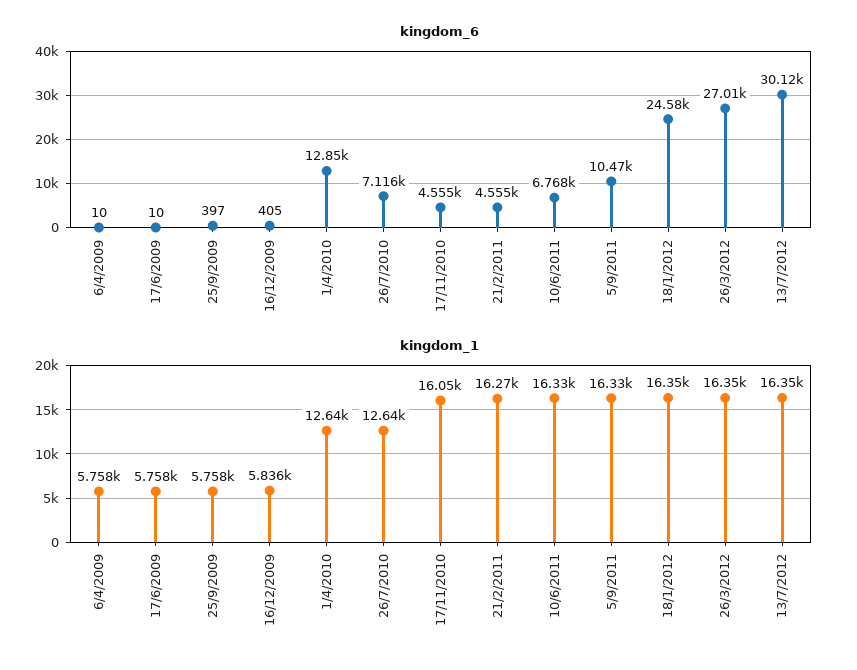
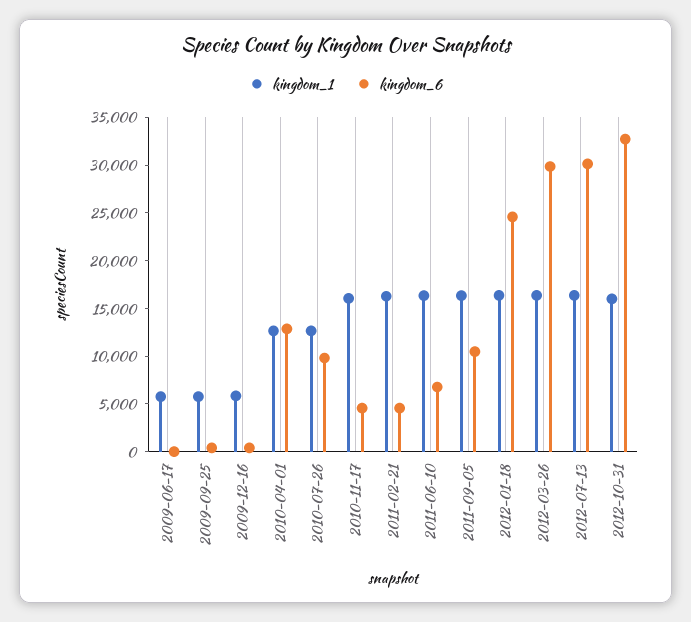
kingdom_6, 6/4/2009: 10 -> none
kingdom_6, 26/7/2010: 7116 -> 10000
kingdom_6, 26/3/2012: 27010 -> 30000
kingdom_1, 6/4/2009: 5758 -> none
kingdom_1, 2012-10-31: none -> 16000
kingdom_6, 2012-10-31: none -> 33000

